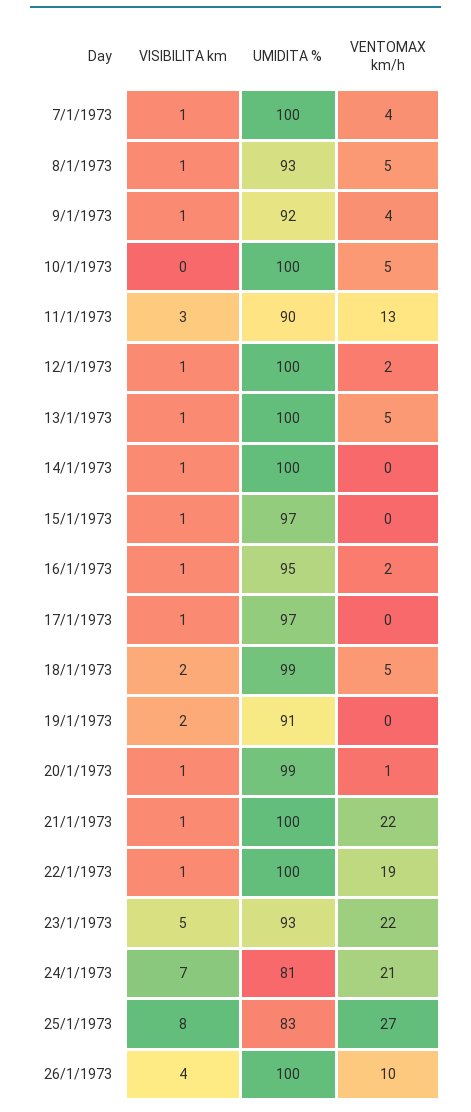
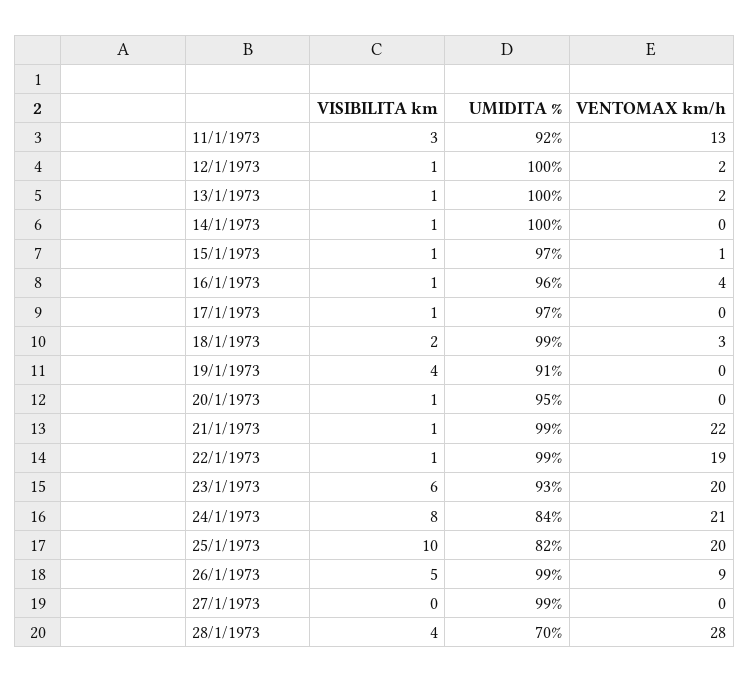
VISIBILITA km, 7/1/1973: 1 -> none
UMIDITA %, 7/1/1973: 100 -> none
VENTOMAX km/h, 7/1/1973: 4 -> none
VISIBILITA km, 8/1/1973: 1 -> none
UMIDITA %, 8/1/1973: 93 -> none
VENTOMAX km/h, 8/1/1973: 5 -> none
VISIBILITA km, 9/1/1973: 1 -> none
UMIDITA %, 9/1/1973: 92 -> none
VENTOMAX km/h, 9/1/1973: 4 -> none
VISIBILITA km, 10/1/1973: 0 -> none
UMIDITA %, 10/1/1973: 100 -> none
VENTOMAX km/h, 10/1/1973: 5 -> none
UMIDITA %, 11/1/1973: 90 -> 92
VENTOMAX km/h, 13/1/1973: 5 -> 2
VENTOMAX km/h, 15/1/1973: 0 -> 1
UMIDITA %, 16/1/1973: 95 -> 96
VENTOMAX km/h, 16/1/1973: 2 -> 4
VENTOMAX km/h, 18/1/1973: 5 -> 3
VISIBILITA km, 19/1/1973: 2 -> 4
UMIDITA %, 20/1/1973: 99 -> 95
VENTOMAX km/h, 20/1/1973: 1 -> 0
UMIDITA %, 21/1/1973: 100 -> 99
UMIDITA %, 22/1/1973: 100 -> 99
VISIBILITA km, 23/1/1973: 5 -> 6
VENTOMAX km/h, 23/1/1973: 22 -> 20
VISIBILITA km, 24/1/1973: 7 -> 8
UMIDITA %, 24/1/1973: 81 -> 84
VISIBILITA km, 25/1/1973: 8 -> 10
UMIDITA %, 25/1/1973: 83 -> 82
VENTOMAX km/h, 25/1/1973: 27 -> 20
VISIBILITA km, 26/1/1973: 4 -> 5
UMIDITA %, 26/1/1973: 100 -> 99
VENTOMAX km/h, 26/1/1973: 10 -> 9
VISIBILITA km, 27/1/1973: none -> 0
UMIDITA %, 27/1/1973: none -> 99
VENTOMAX km/h, 27/1/1973: none -> 0
VISIBILITA km, 28/1/1973: none -> 4
UMIDITA %, 28/1/1973: none -> 70
VENTOMAX km/h, 28/1/1973: none -> 28

